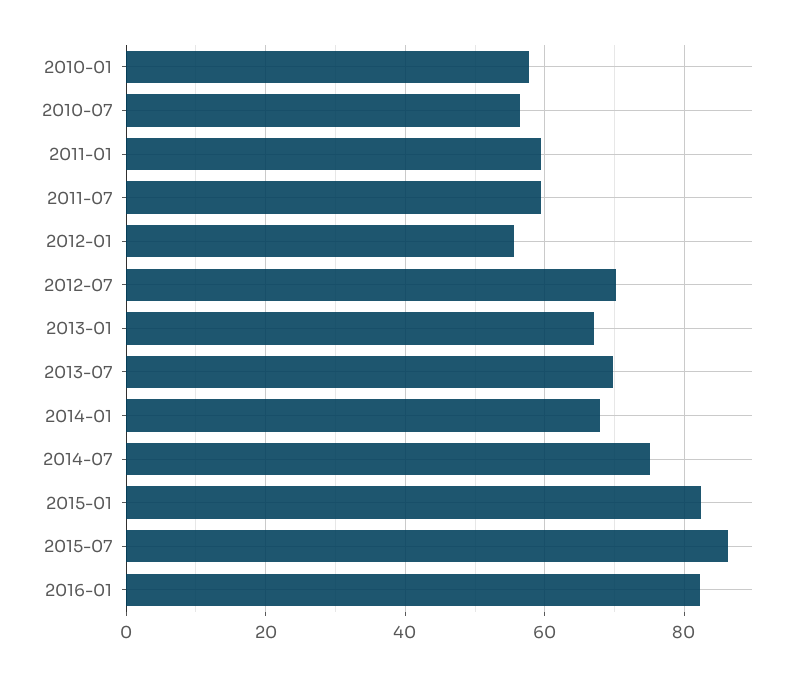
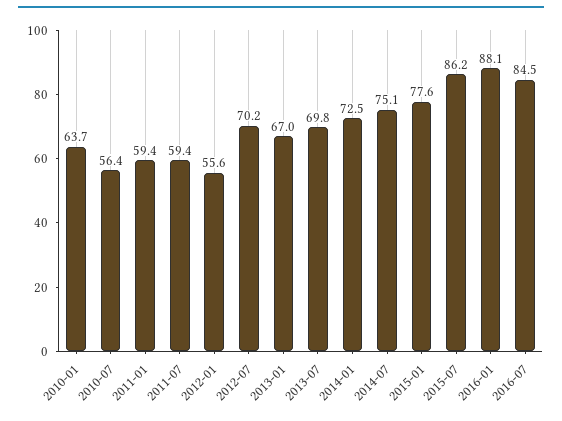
2010-01: 58 -> 63.7
2014-01: 68 -> 72.5
2015-01: 82 -> 77.6
2016-01: 82 -> 88.1
2016-07: none -> 84.5

